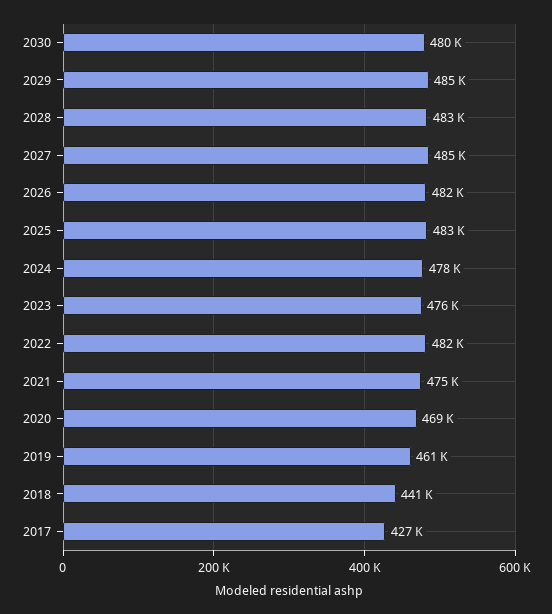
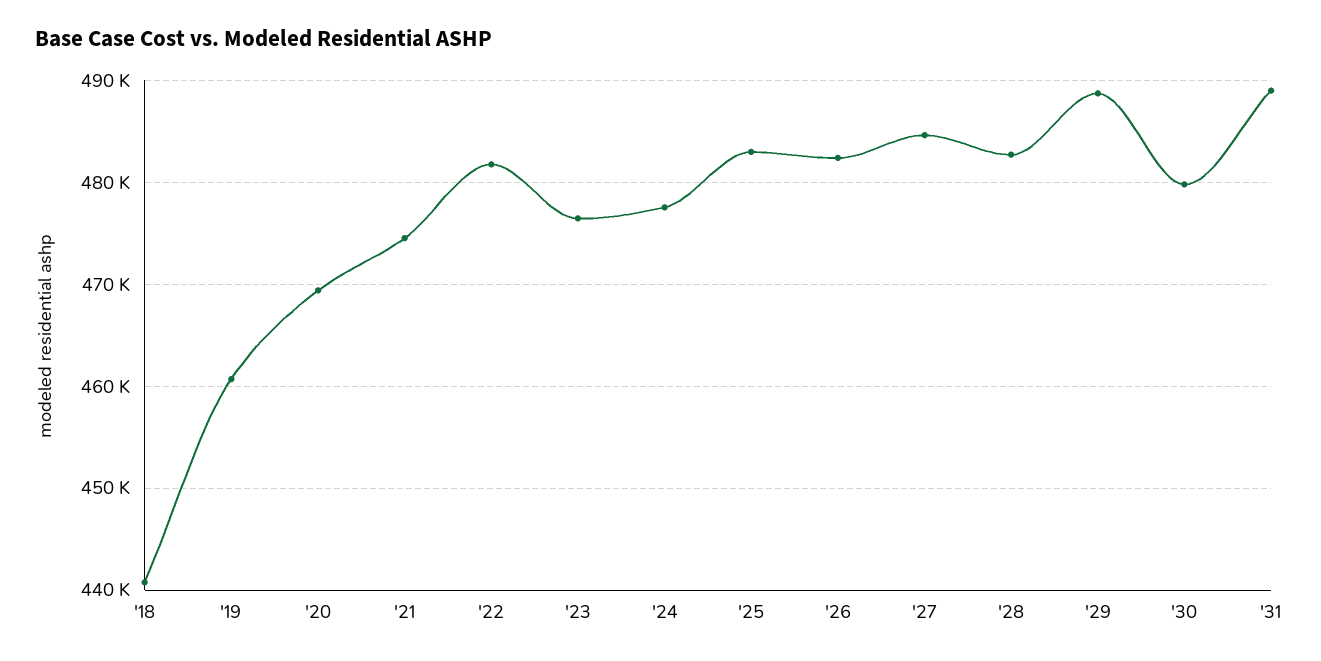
2029: 485000 -> 489000
2017: 427000 -> none
'31: none -> 489000

